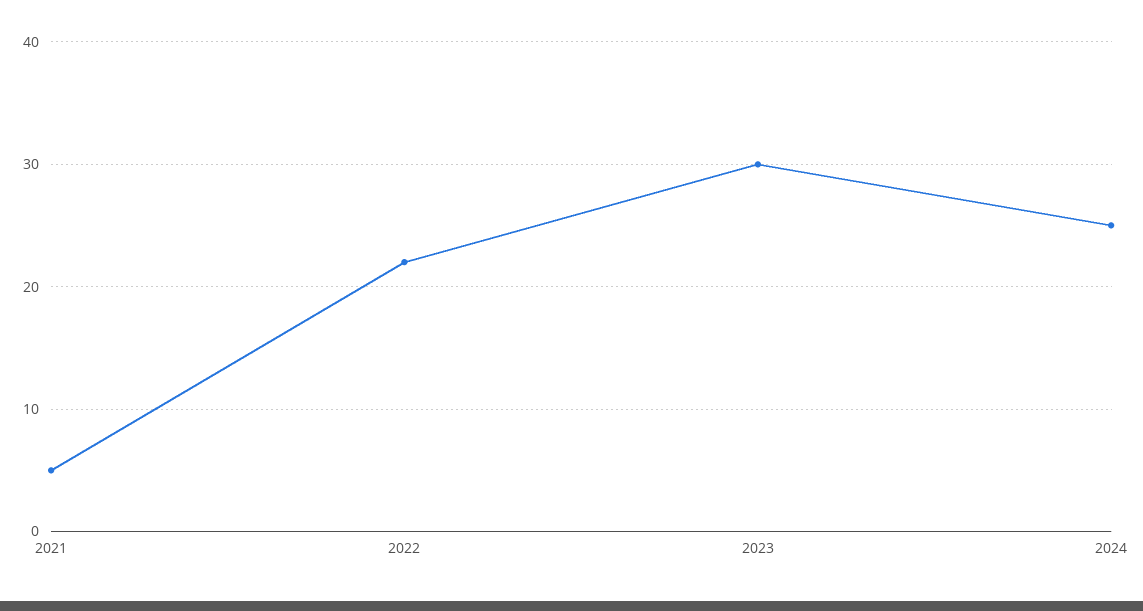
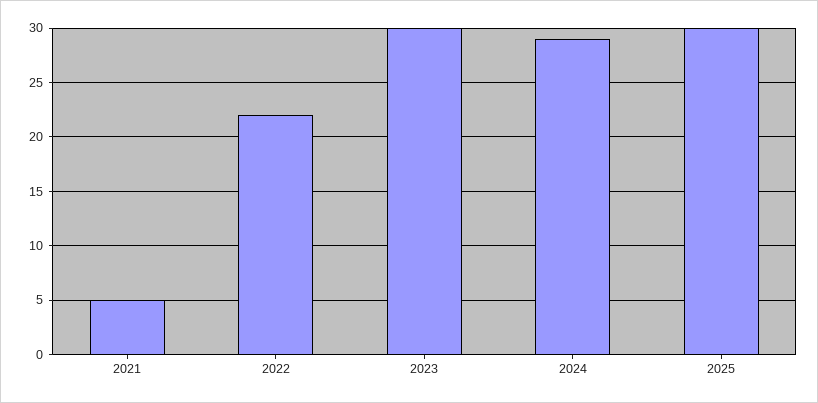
2024: 25 -> 29
2025: none -> 30

